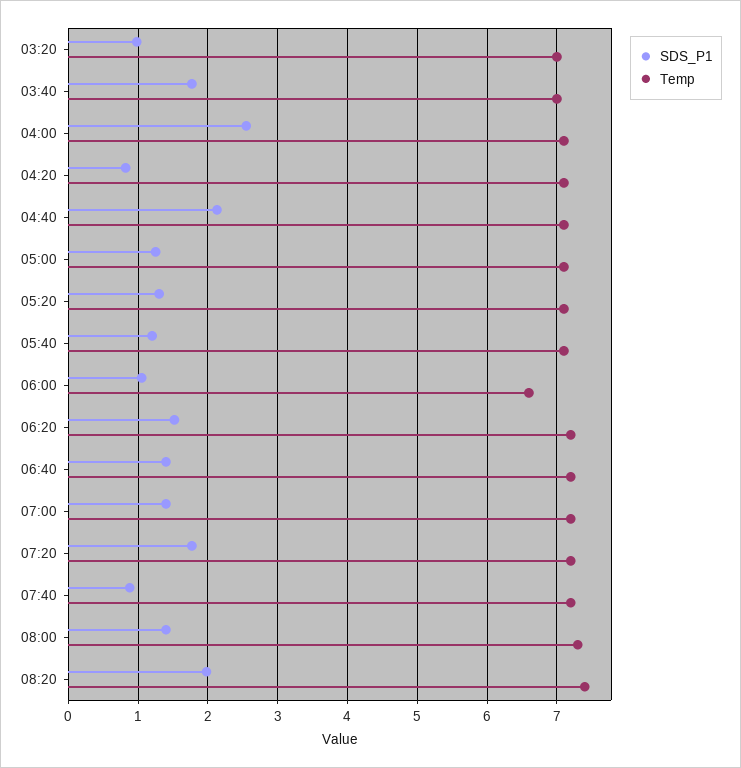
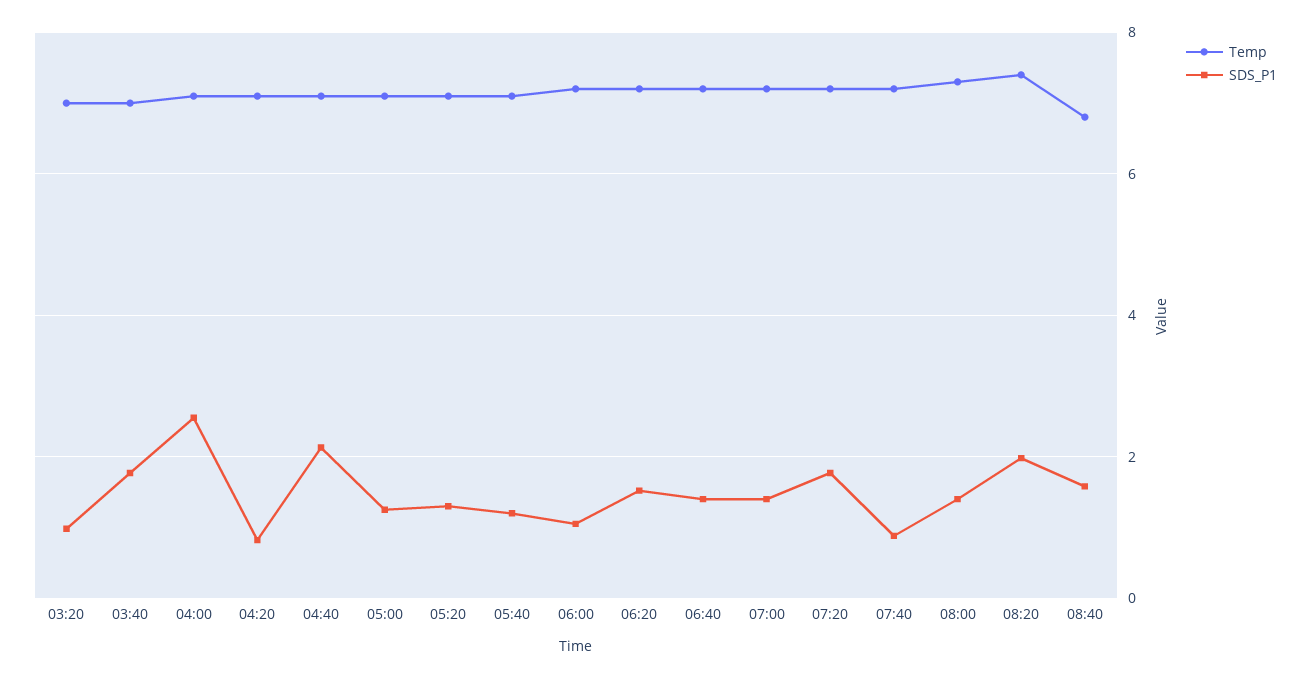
Temp, 06:00: 6.6 -> 7.2
Temp, 08:40: none -> 6.8
SDS_P1, 08:40: none -> 1.6

